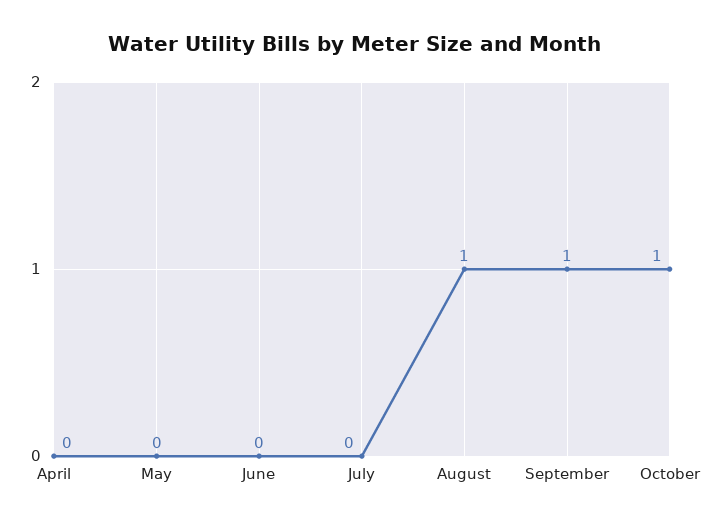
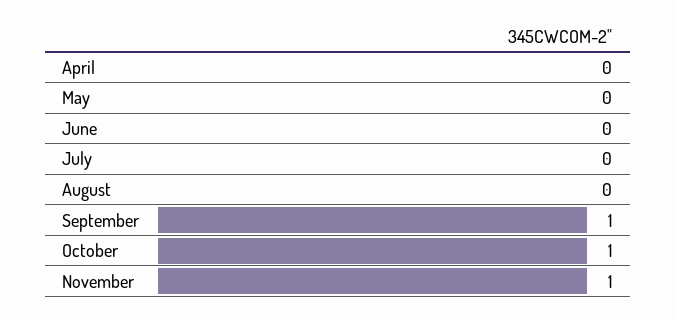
August: 1 -> 0
November: none -> 1

